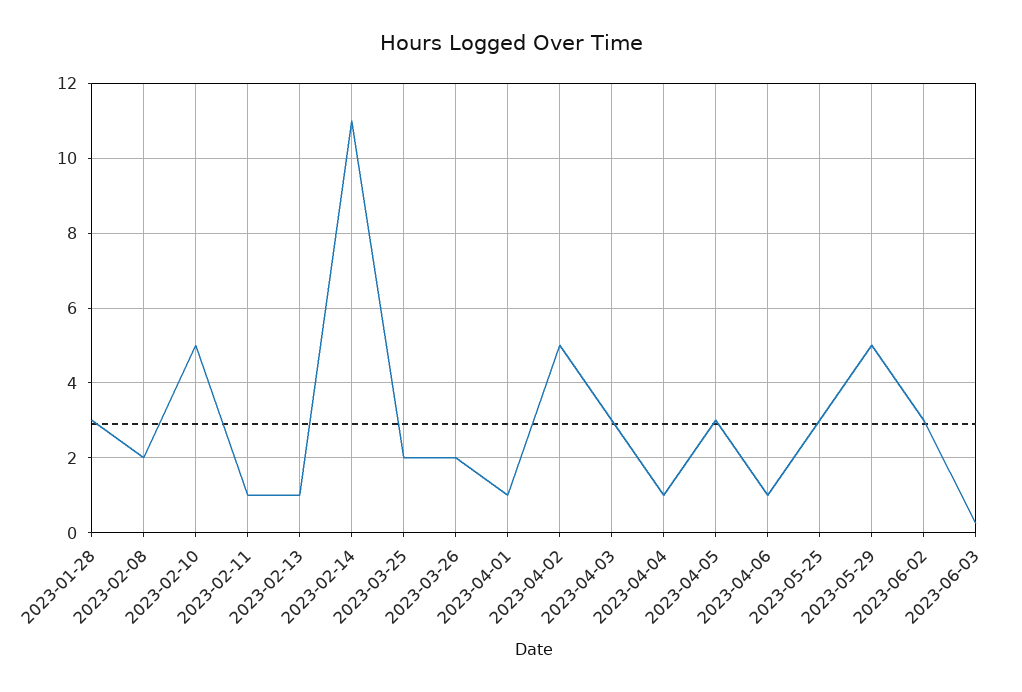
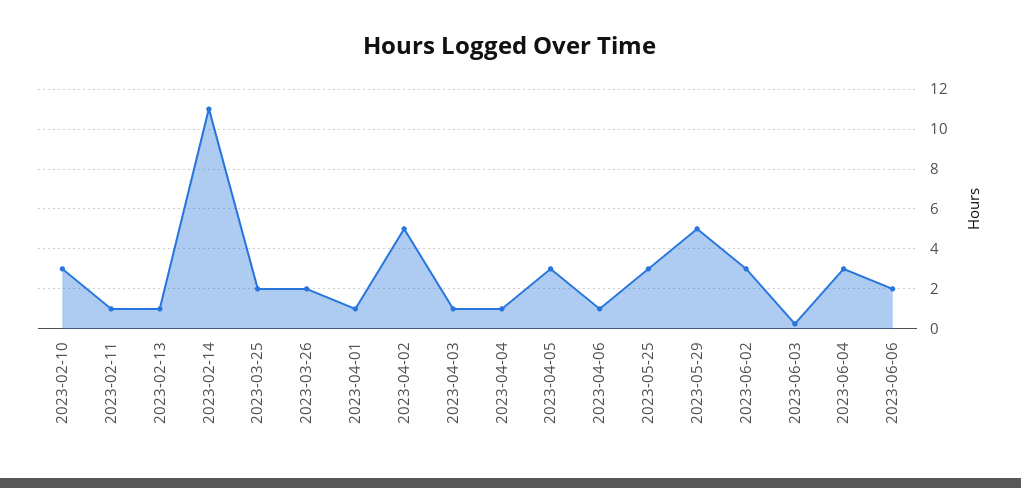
2023-01-28: 3 -> none
2023-02-08: 2 -> none
2023-02-10: 5 -> 3
2023-04-03: 3 -> 1
2023-06-04: none -> 3
2023-06-06: none -> 2

